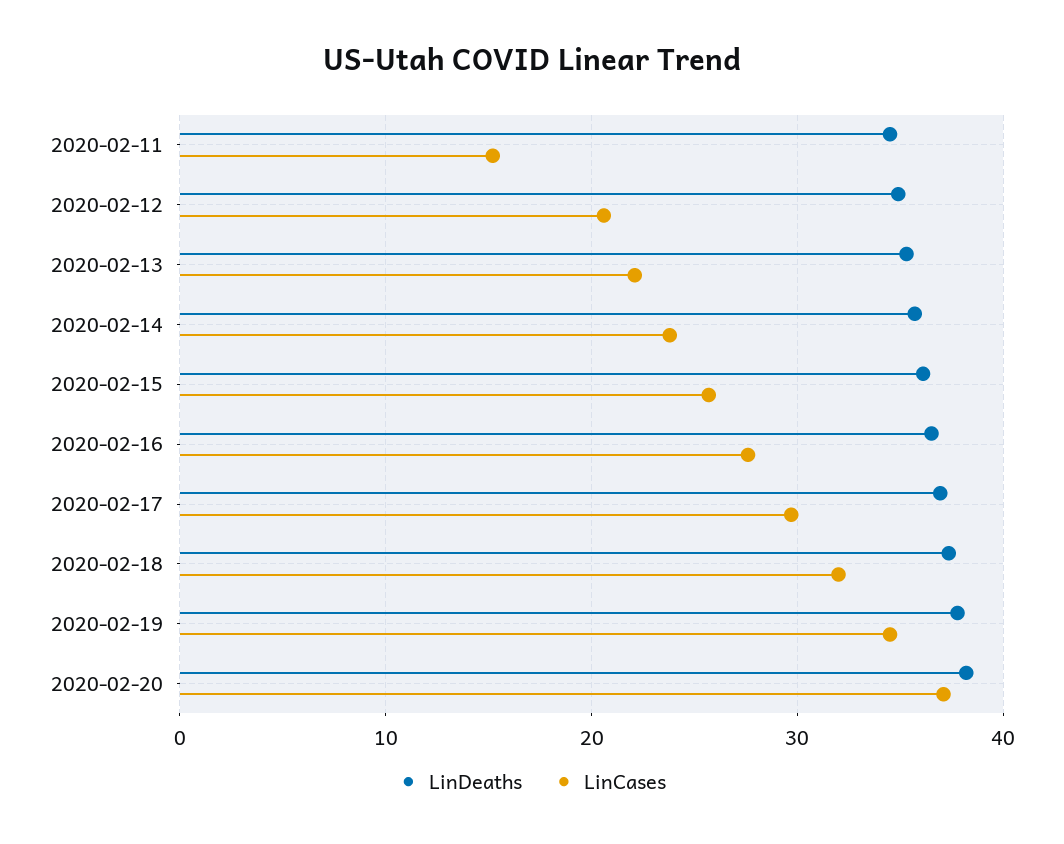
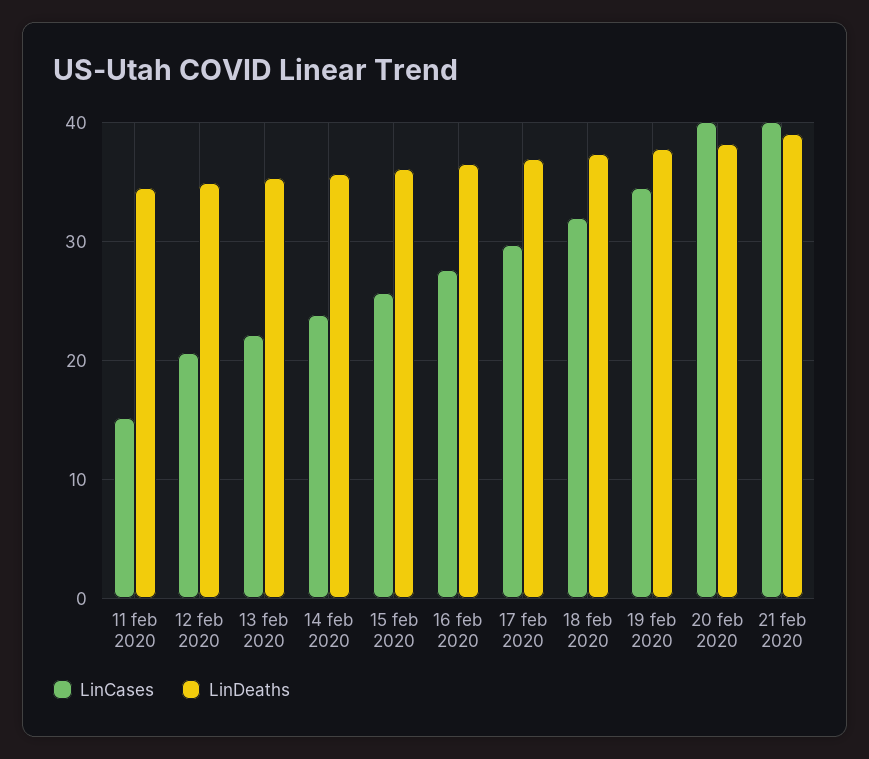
LinCases, 2020-02-20: 37 -> 40
LinCases, 21 feb 2020: none -> 40
LinDeaths, 21 feb 2020: none -> 39

